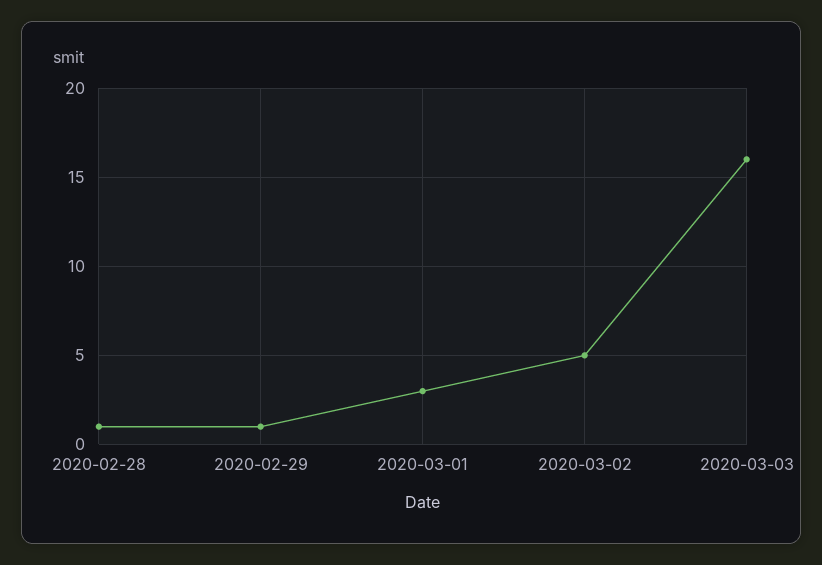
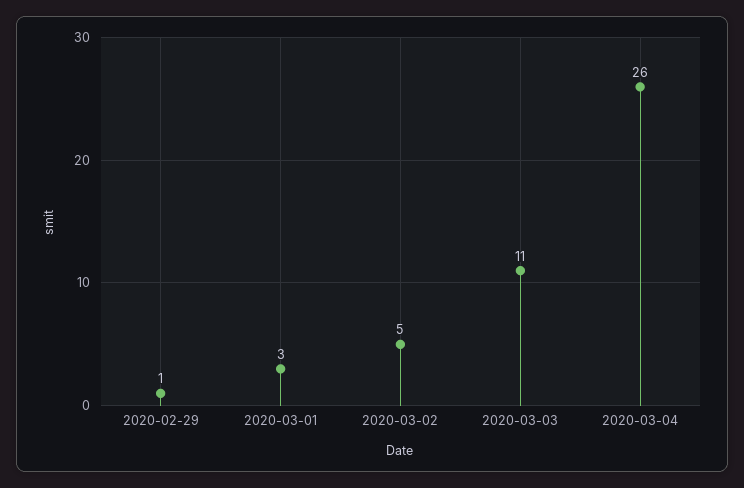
2020-02-28: 1 -> none
2020-03-03: 16 -> 11
2020-03-04: none -> 26

